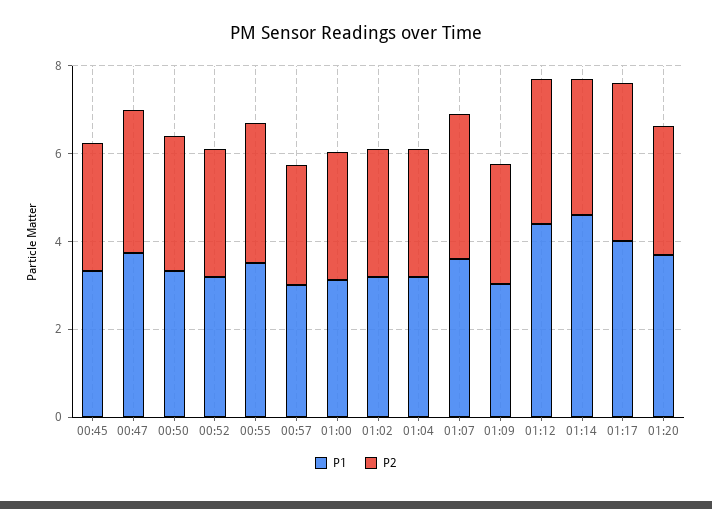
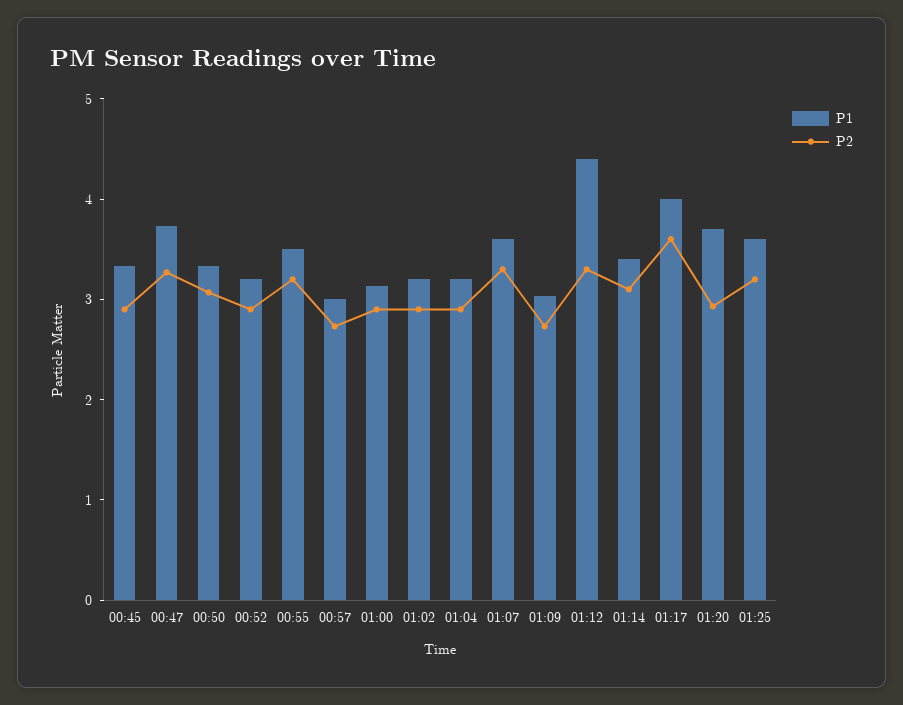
P1, 01:14: 4.5 -> 3.4
P1, 01:25: none -> 3.6
P2, 01:25: none -> 3.2

